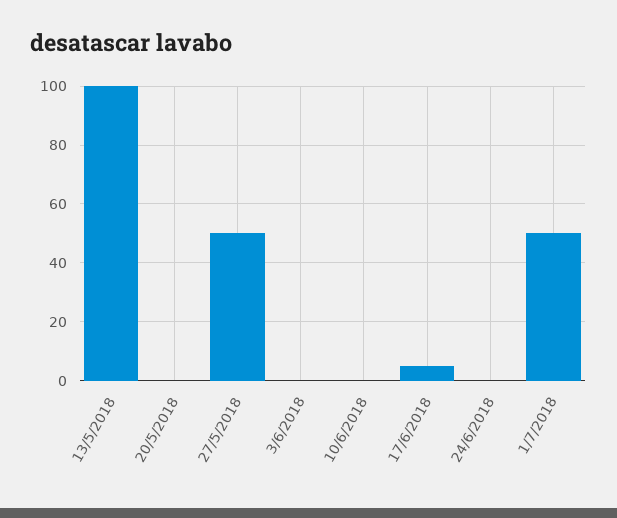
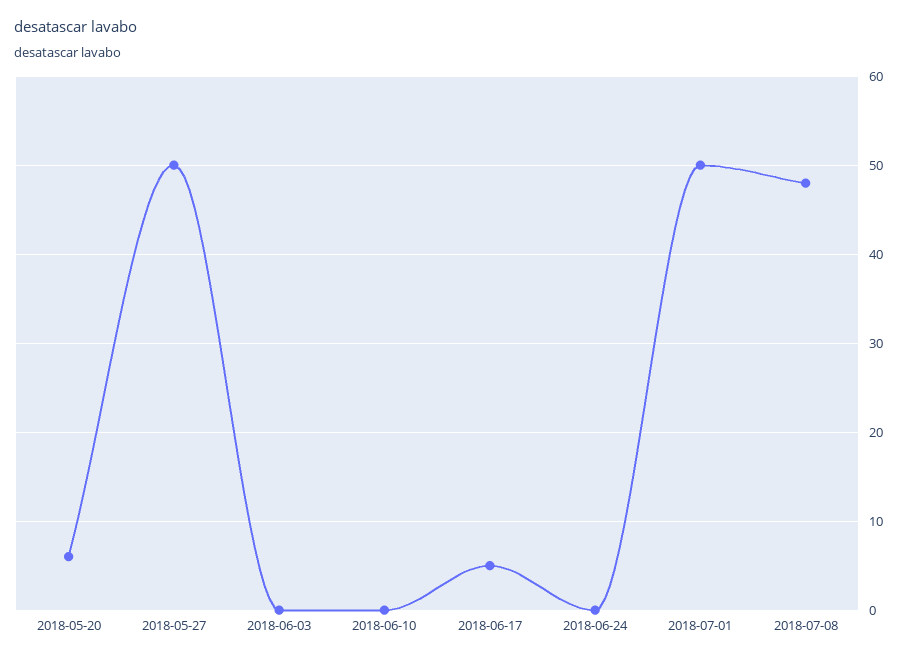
13/5/2018: 100 -> none
20/5/2018: 0 -> 6
2018-07-08: none -> 48

